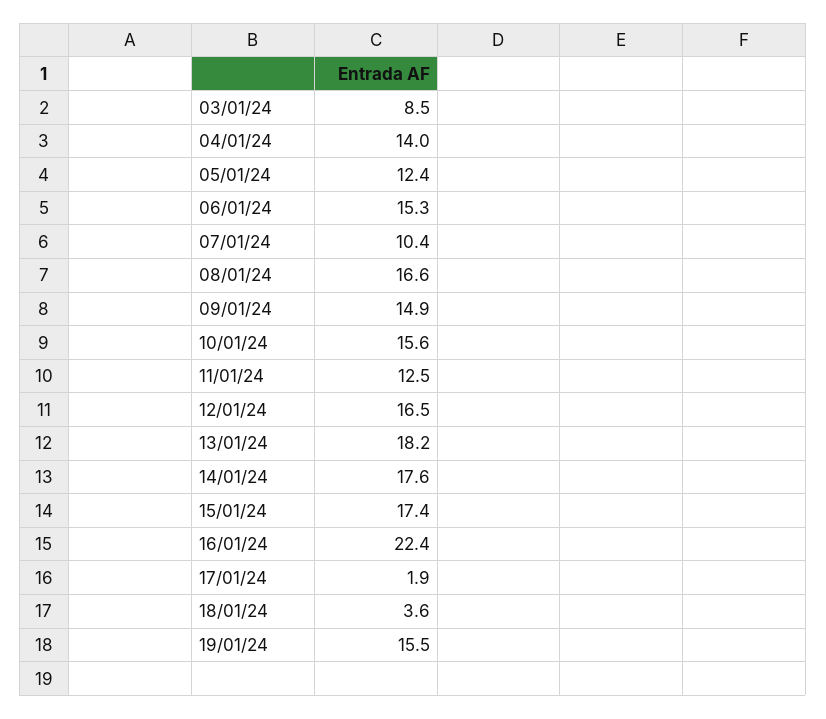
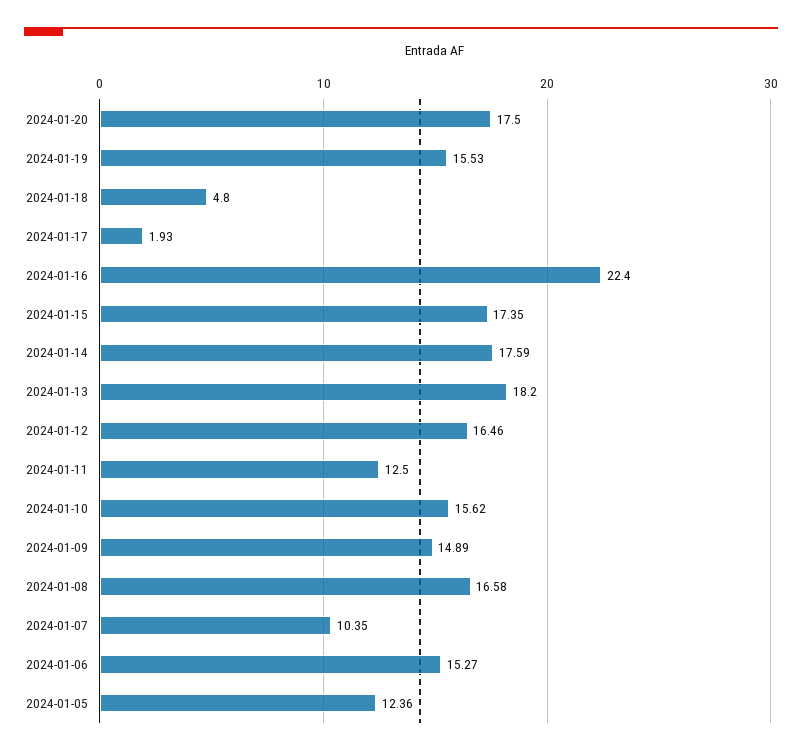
03/01/24: 8.5 -> none
04/01/24: 14 -> none
18/01/24: 3.6 -> 4.8
2024-01-20: none -> 17.5

